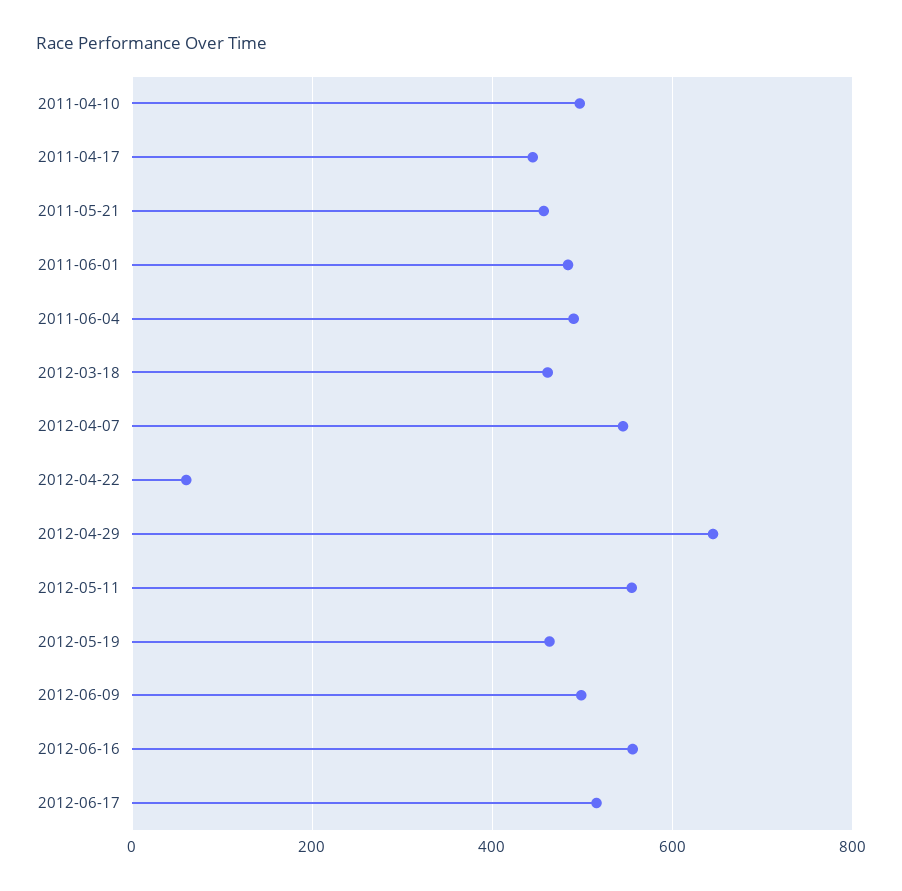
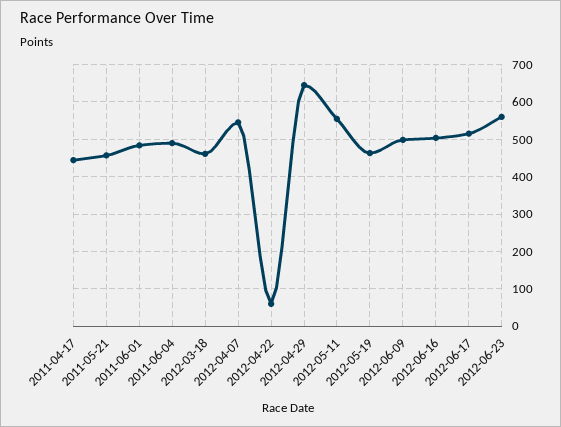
2011-04-10: 500 -> none
2012-06-16: 560 -> 500
2012-06-23: none -> 560

